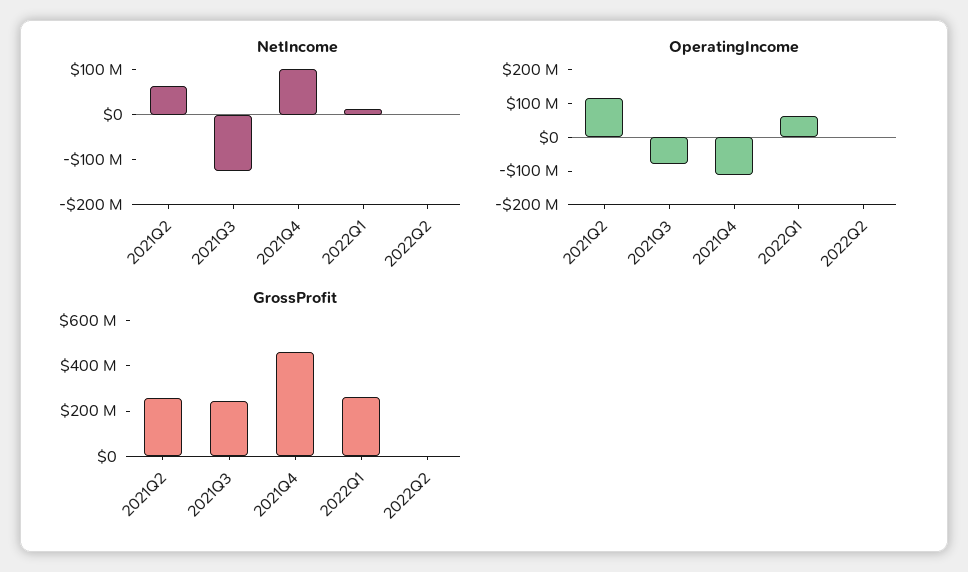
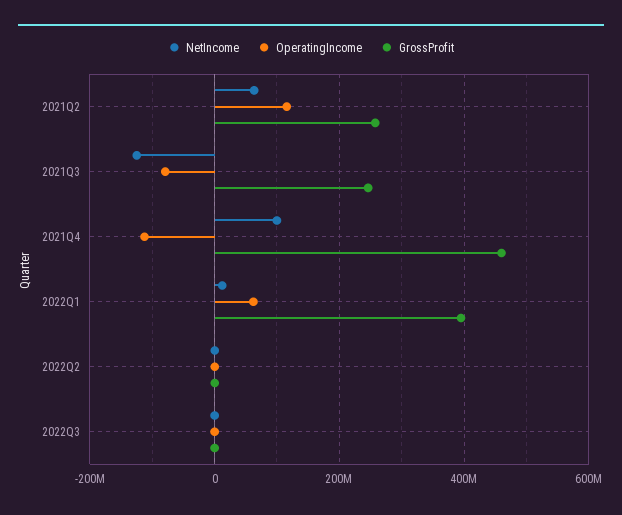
GrossProfit, 2022Q1: 250000000 -> 400000000
NetIncome, 2022Q3: none -> 0
OperatingIncome, 2022Q3: none -> 0
GrossProfit, 2022Q3: none -> 0

